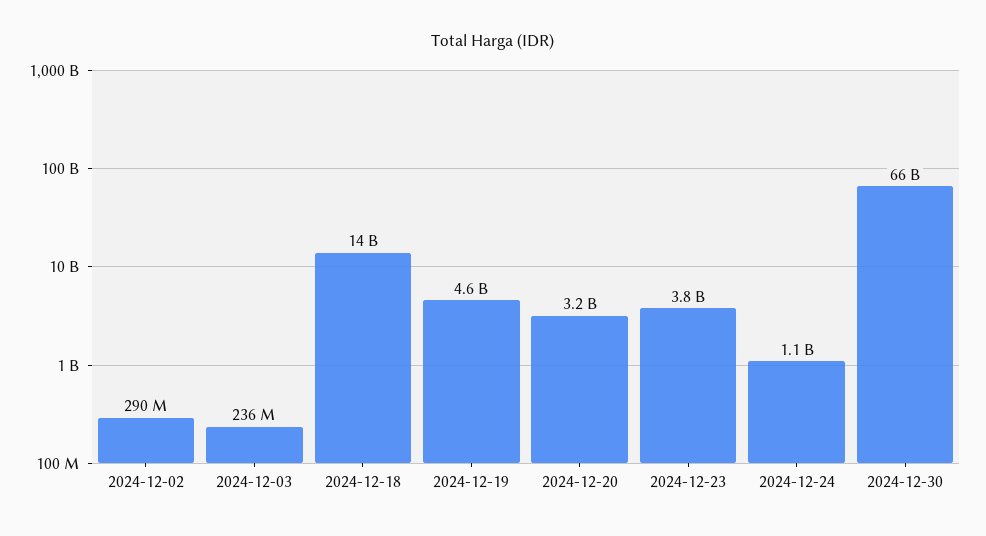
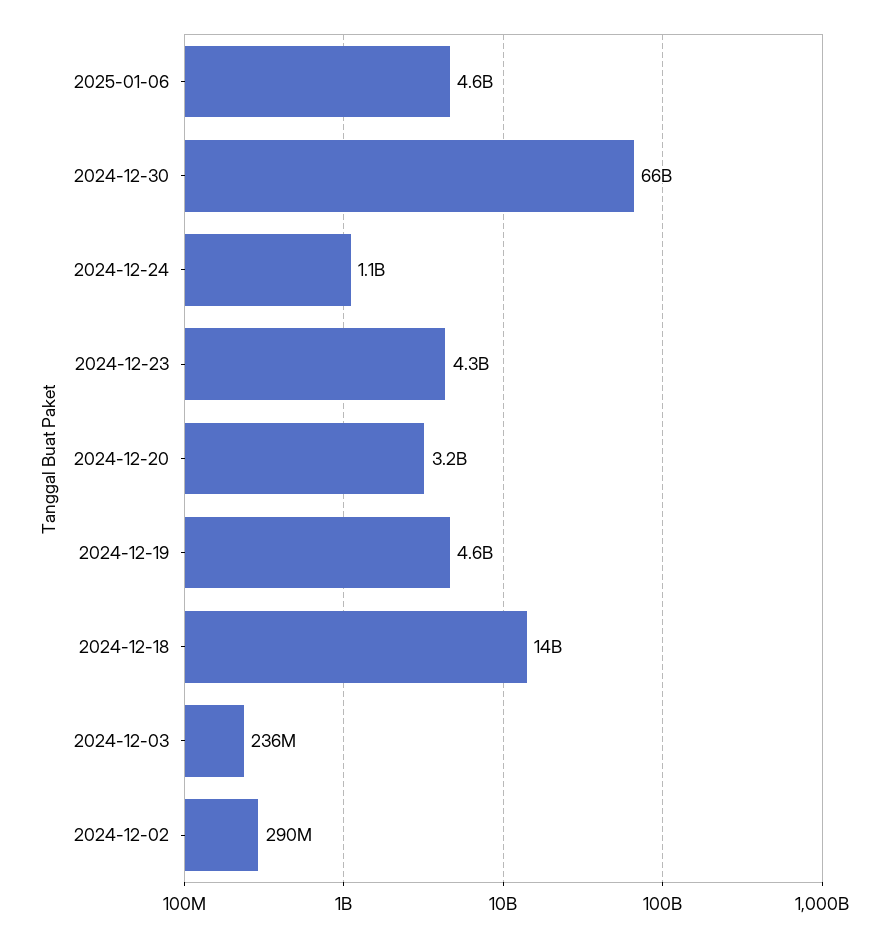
2024-12-23: 3800000000 -> 4300000000
2025-01-06: none -> 4600000000

